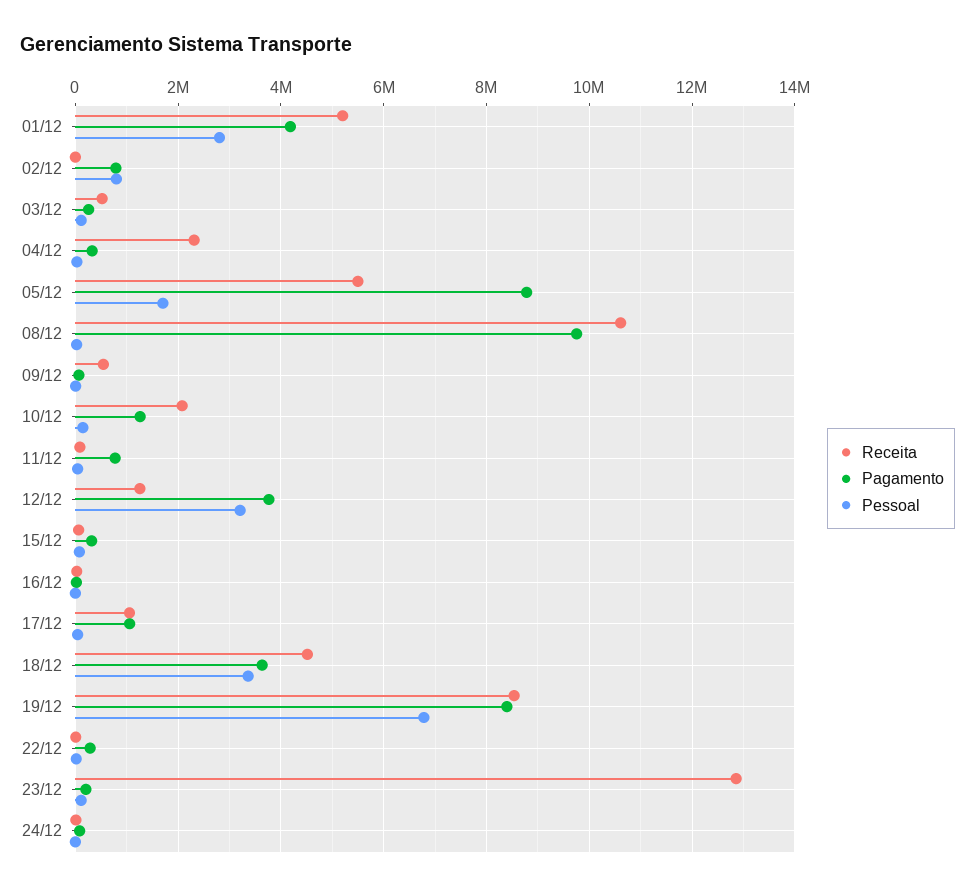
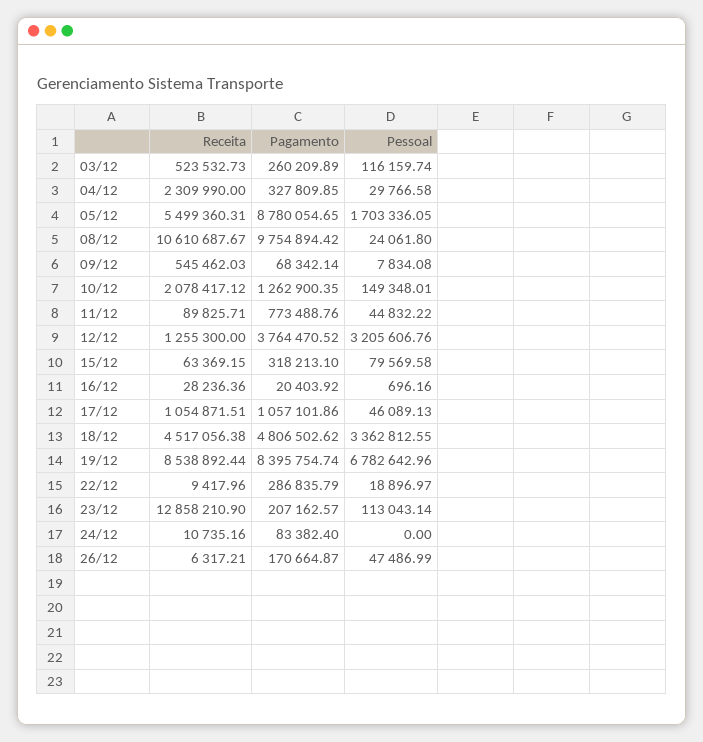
Receita, 01/12: 5200000 -> none
Pagamento, 01/12: 4200000 -> none
Pessoal, 01/12: 2800000 -> none
Receita, 02/12: 0 -> none
Pagamento, 02/12: 800000 -> none
Pessoal, 02/12: 800000 -> none
Pagamento, 18/12: 3600000 -> 4806502.62
Receita, 26/12: none -> 6317.21
Pagamento, 26/12: none -> 170664.87
Pessoal, 26/12: none -> 47486.99

